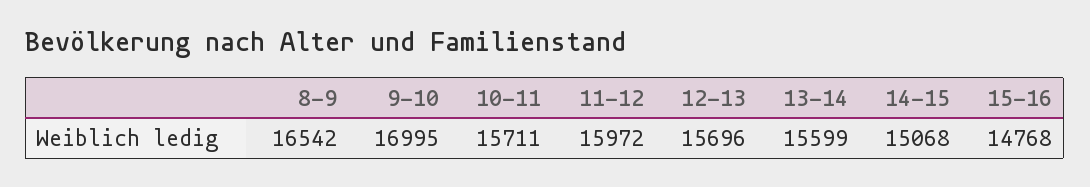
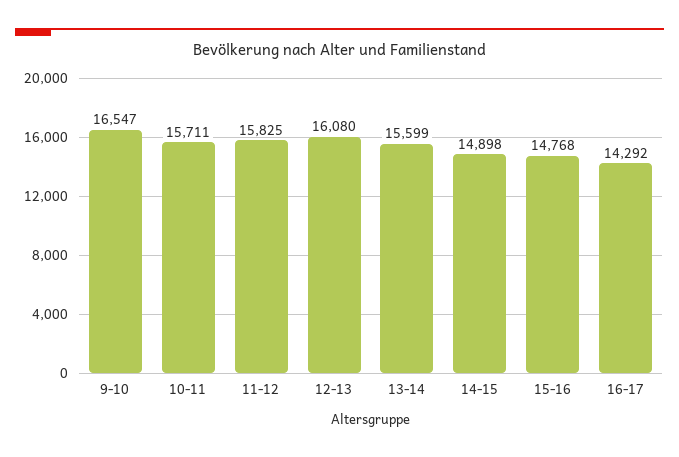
8-9: 16542 -> none
9-10: 16995 -> 16547
11-12: 15972 -> 15825
12-13: 15696 -> 16080
14-15: 15068 -> 14898
16-17: none -> 14292

